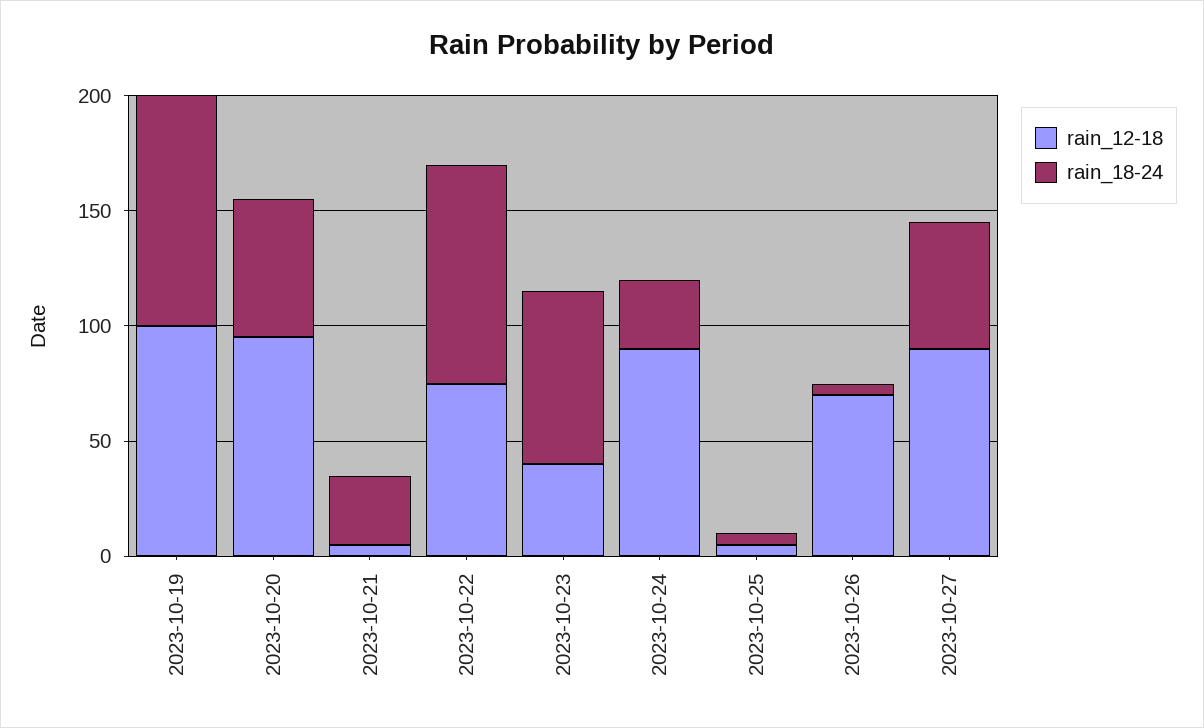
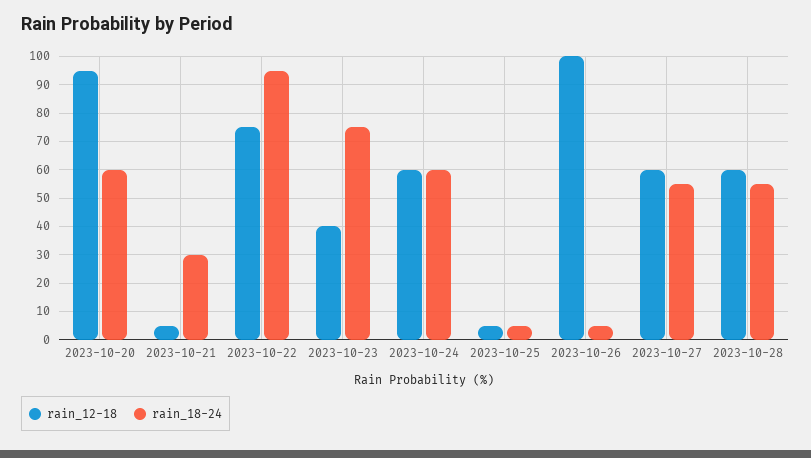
rain_12-18, 2023-10-19: 100 -> none
rain_18-24, 2023-10-19: 100 -> none
rain_12-18, 2023-10-24: 90 -> 60
rain_18-24, 2023-10-24: 30 -> 60
rain_12-18, 2023-10-26: 70 -> 100
rain_12-18, 2023-10-27: 90 -> 60
rain_12-18, 2023-10-28: none -> 60
rain_18-24, 2023-10-28: none -> 55

